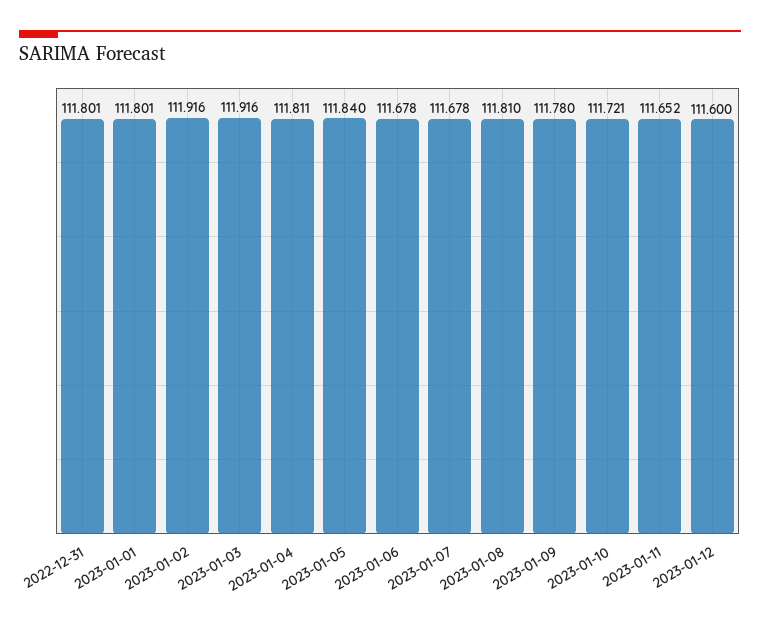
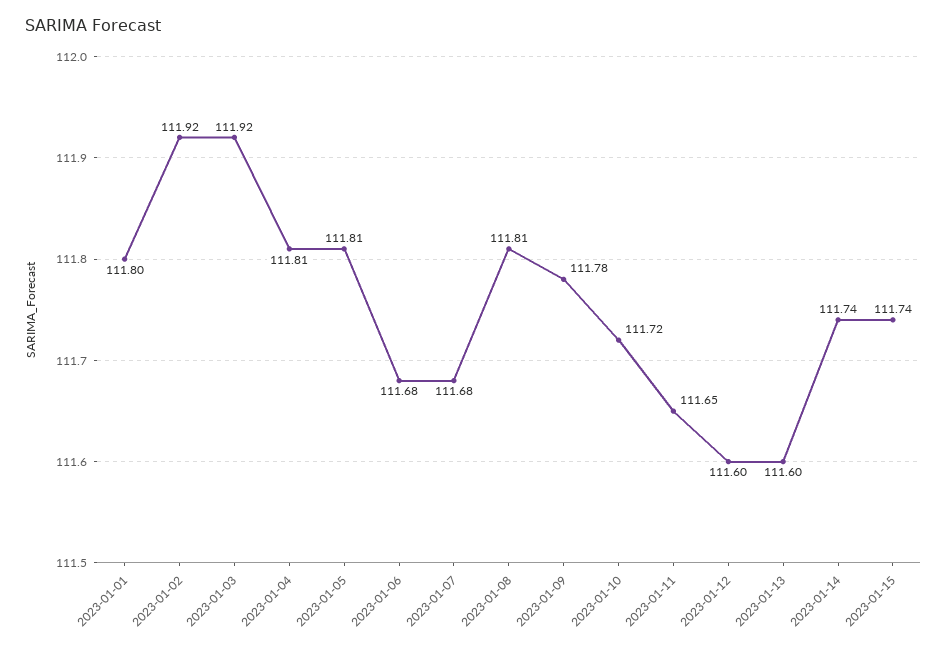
2022-12-31: 111.801 -> none
2023-01-05: 111.84 -> 111.81
2023-01-13: none -> 111.6
2023-01-14: none -> 111.74
2023-01-15: none -> 111.74

